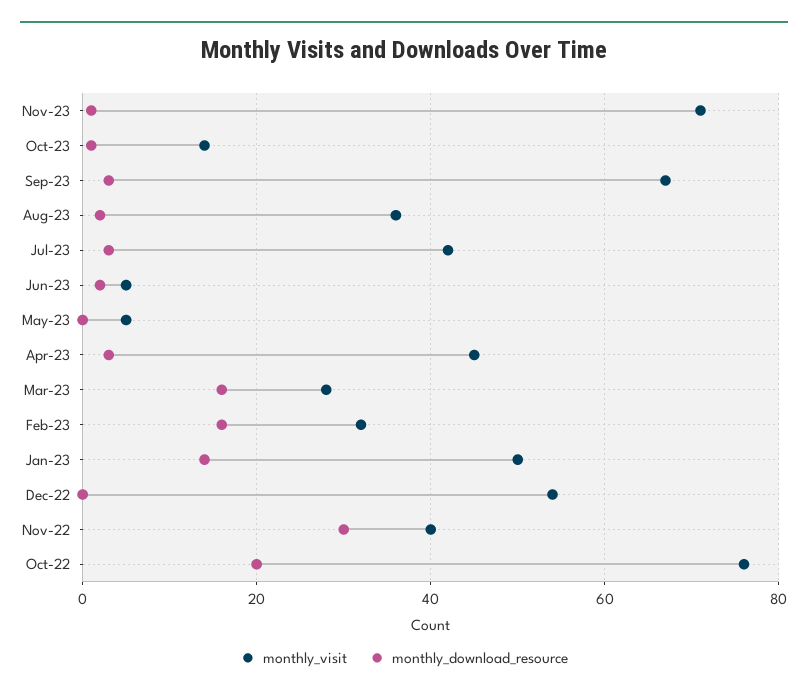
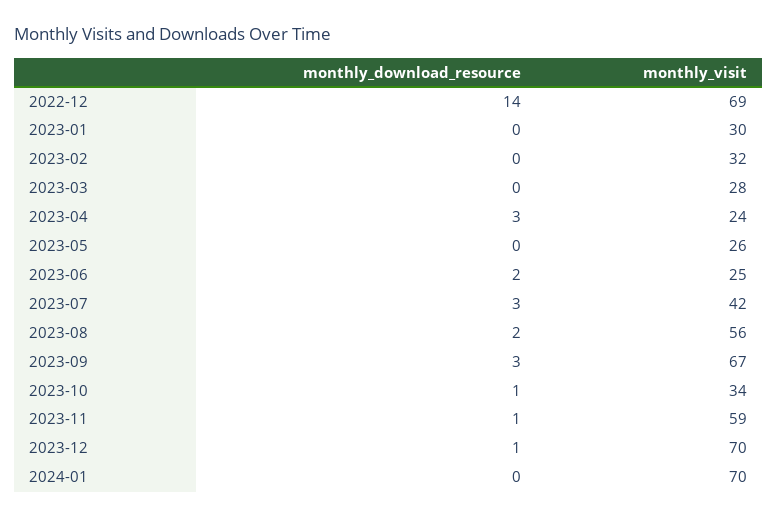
monthly_visit, Nov-23: 70 -> 59
monthly_visit, Oct-23: 15 -> 34
monthly_visit, Aug-23: 35 -> 56
monthly_visit, Jun-23: 5 -> 25
monthly_visit, May-23: 5 -> 26
monthly_visit, Apr-23: 45 -> 24
monthly_download_resource, Mar-23: 15 -> 0
monthly_download_resource, Feb-23: 15 -> 0
monthly_visit, Jan-23: 50 -> 30
monthly_download_resource, Jan-23: 15 -> 0
monthly_visit, Dec-22: 55 -> 69
monthly_download_resource, Dec-22: 0 -> 14
monthly_visit, Nov-22: 40 -> none
monthly_download_resource, Nov-22: 30 -> none
monthly_visit, Oct-22: 75 -> none
monthly_download_resource, Oct-22: 20 -> none
monthly_download_resource, 2023-12: none -> 1
monthly_visit, 2023-12: none -> 70
monthly_download_resource, 2024-01: none -> 0
monthly_visit, 2024-01: none -> 70

